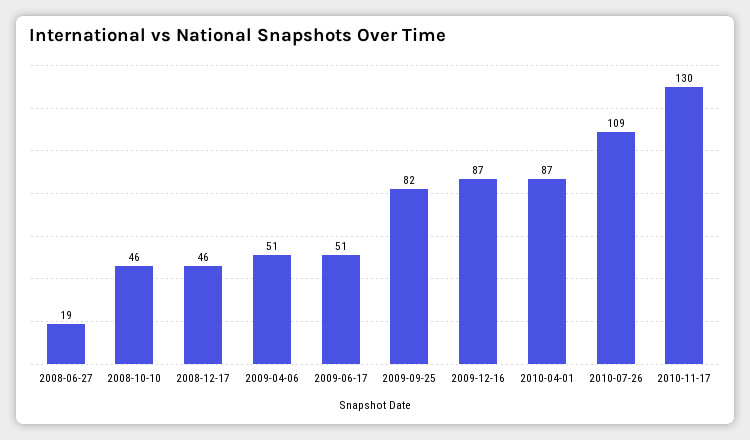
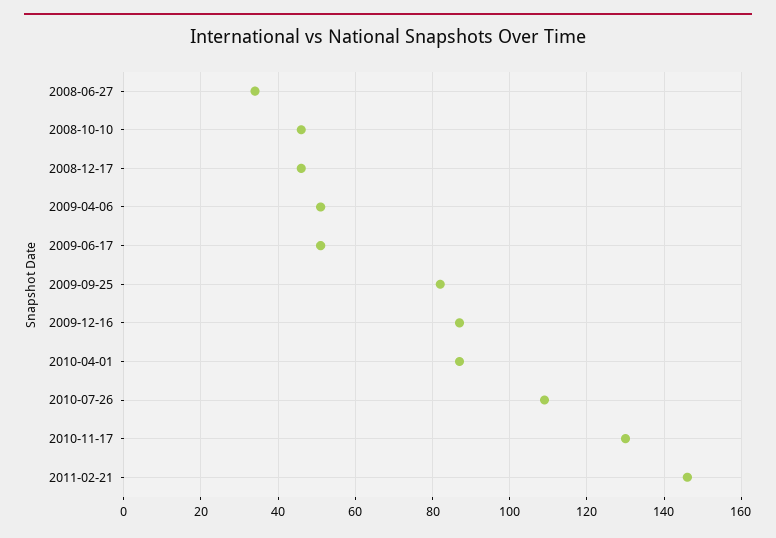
2008-06-27: 19 -> 35
2011-02-21: none -> 145

